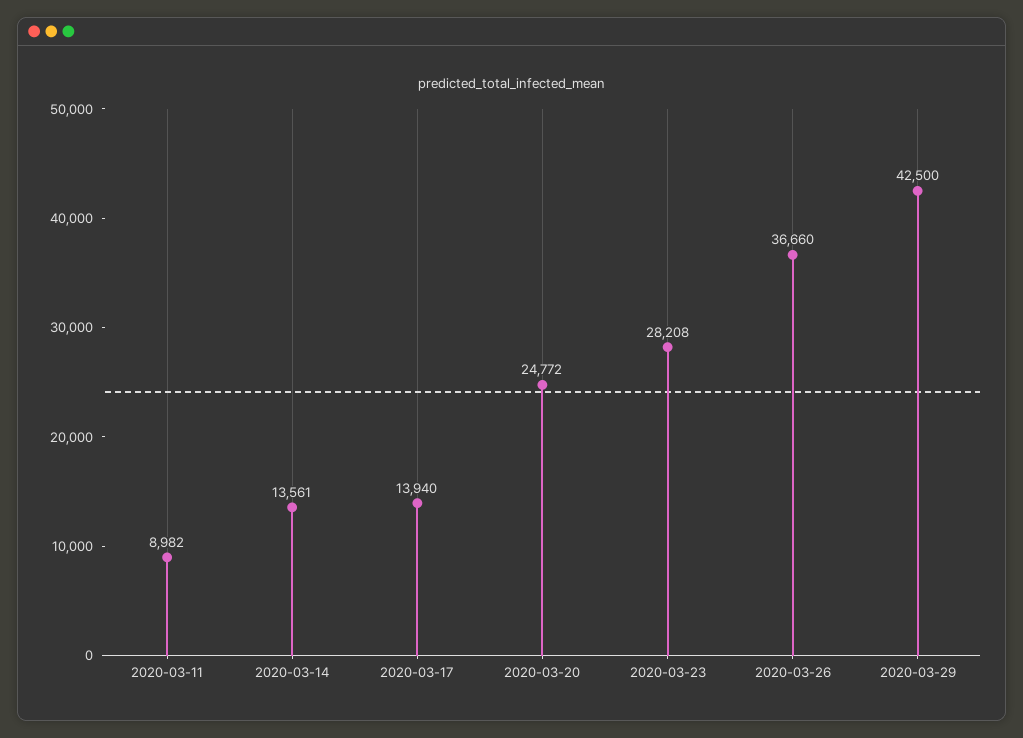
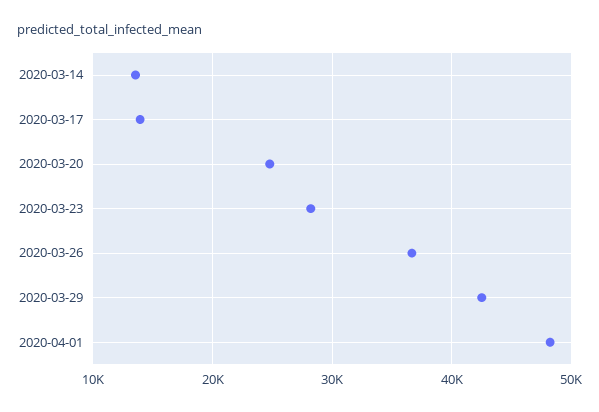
2020-03-11: 8982 -> none
2020-04-01: none -> 48000

